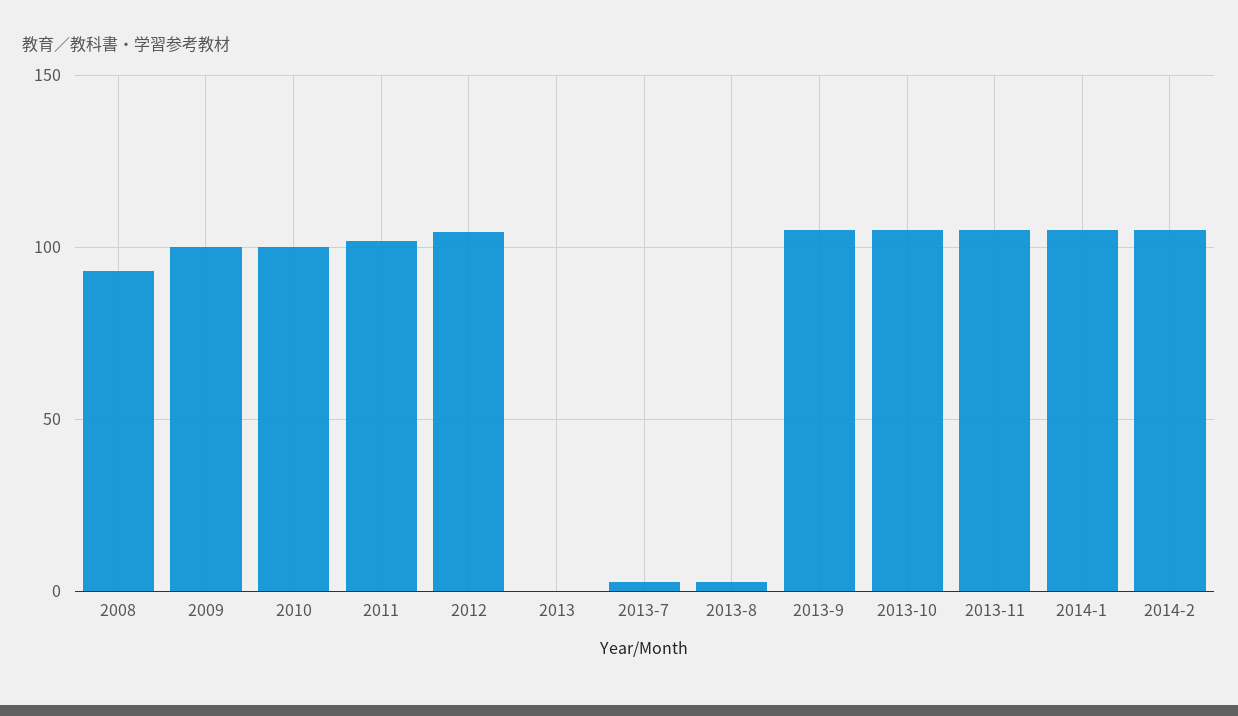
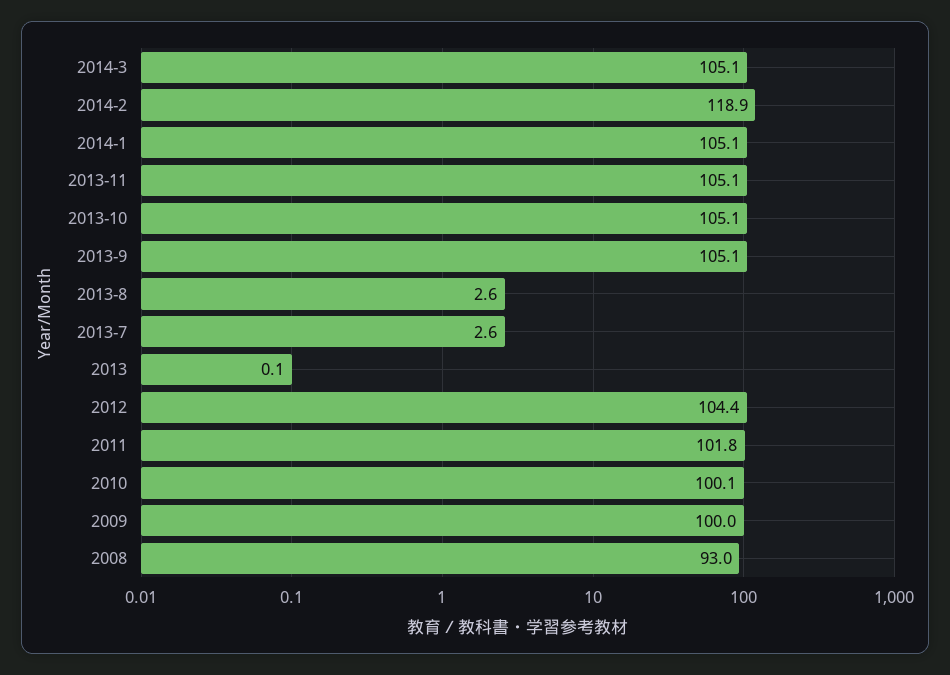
2014-2: 105 -> 118.9
2014-3: none -> 105.1

